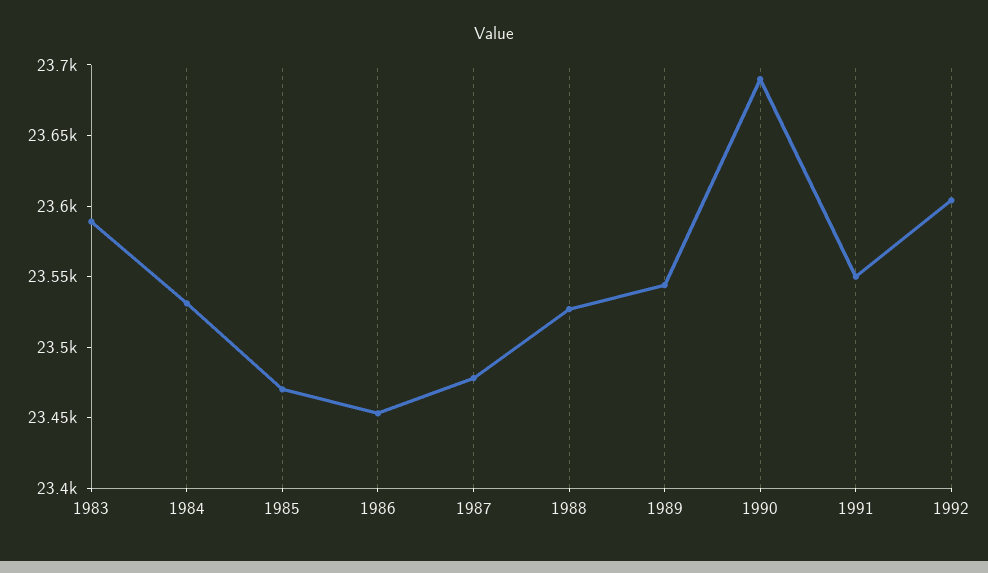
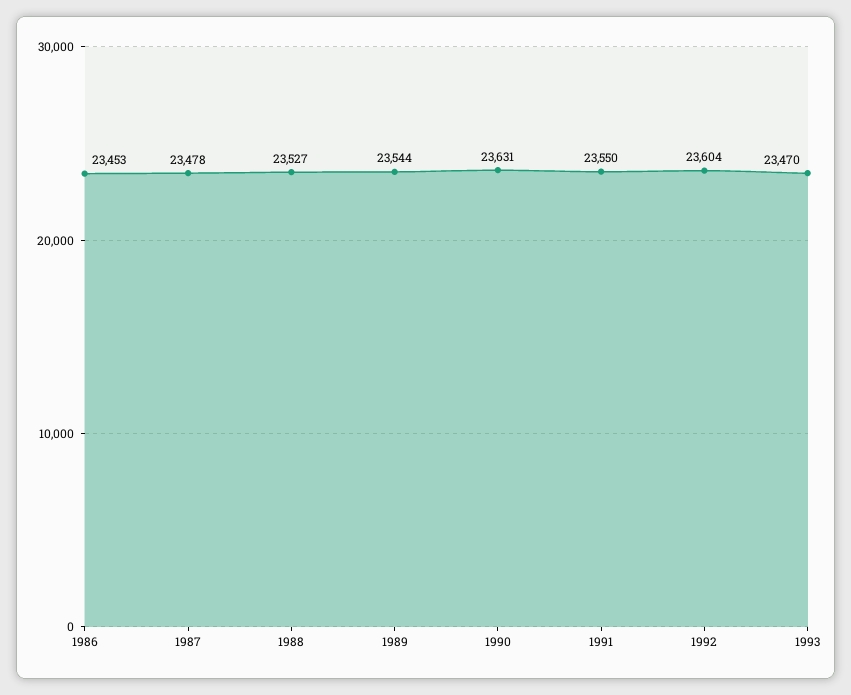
1983: 23590 -> none
1984: 23530 -> none
1985: 23470 -> none
1990: 23690 -> 23631
1993: none -> 23470

